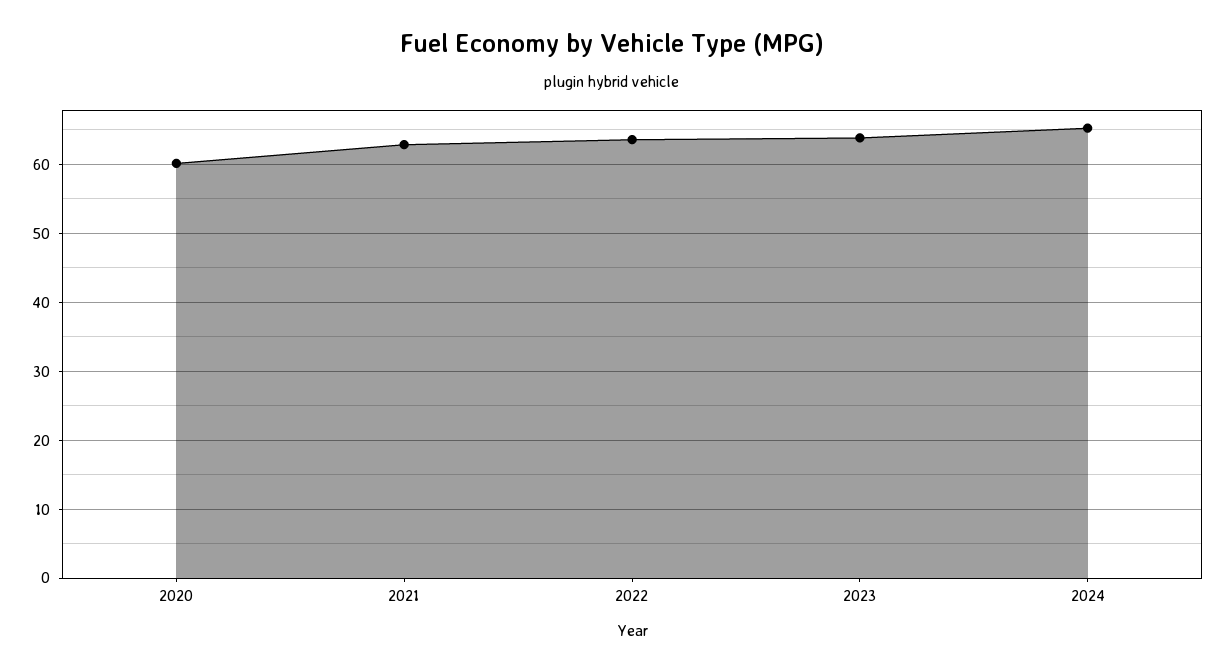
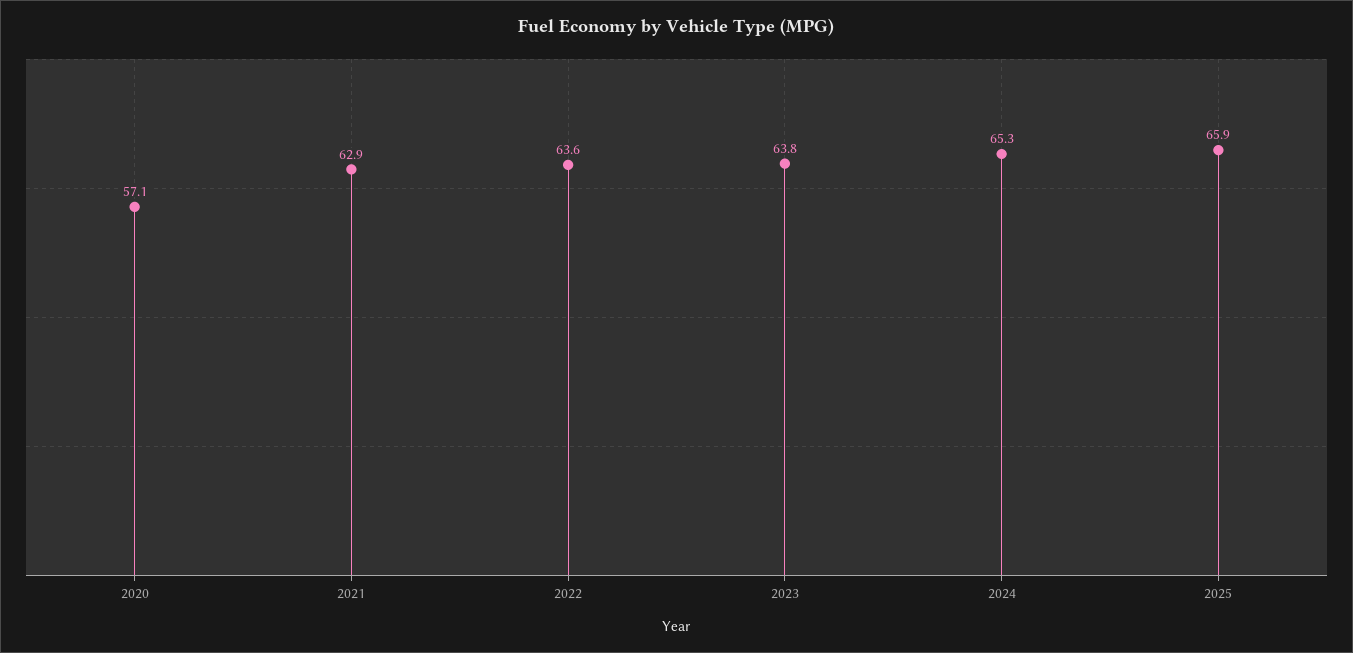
2020: 60 -> 57.1
2025: none -> 65.9

